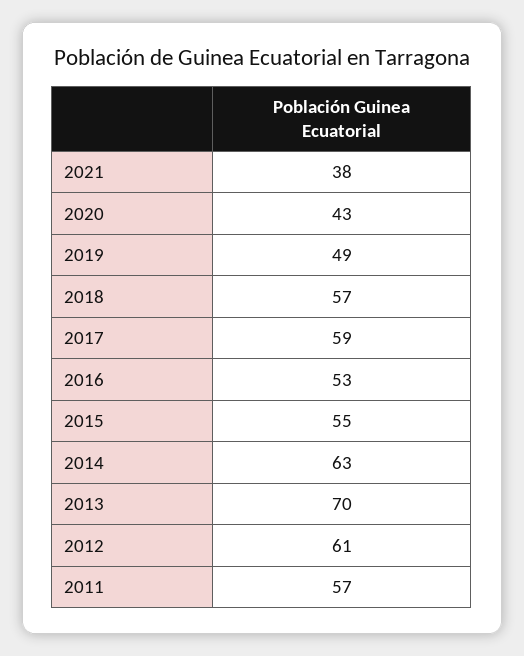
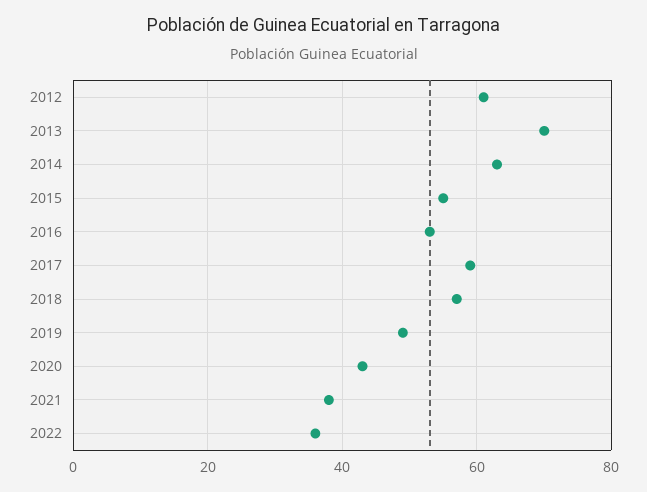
2011: 57 -> none
2022: none -> 35

